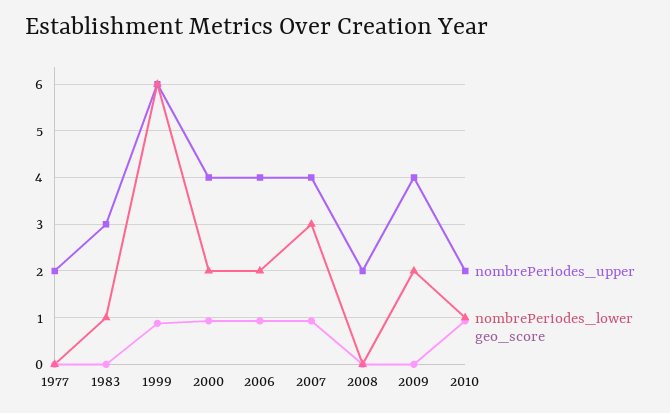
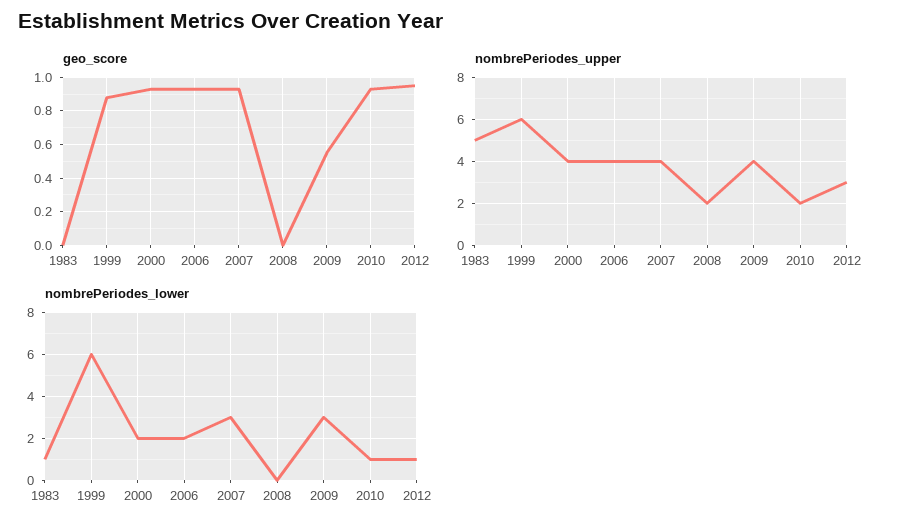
nombrePeriodes_upper, 1977: 2 -> none
nombrePeriodes_lower, 1977: 0 -> none
geo_score, 1977: 0 -> none
nombrePeriodes_upper, 1983: 3 -> 5
nombrePeriodes_lower, 2009: 2 -> 3
geo_score, 2009: 0 -> 0.55
geo_score, 2012: none -> 0.95
nombrePeriodes_upper, 2012: none -> 3
nombrePeriodes_lower, 2012: none -> 1

